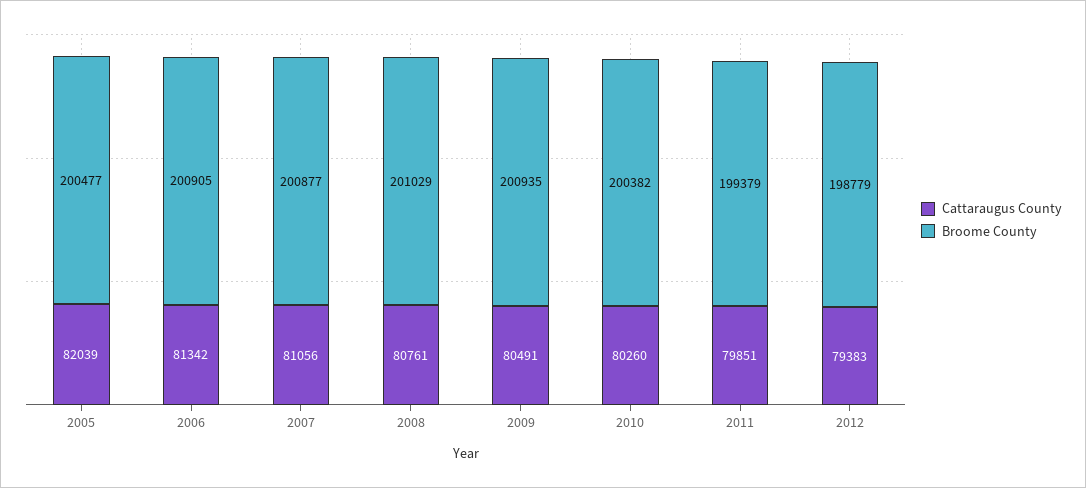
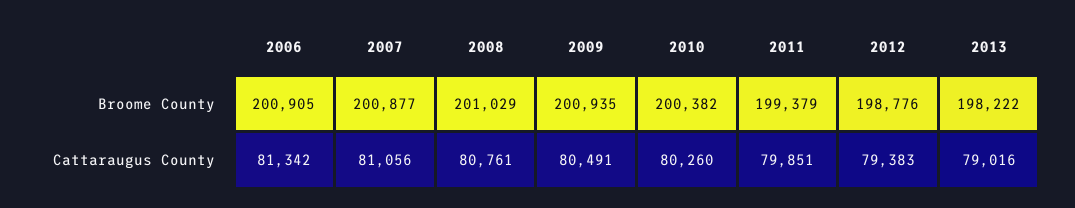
Cattaraugus County, 2005: 82039 -> none
Broome County, 2005: 200477 -> none
Broome County, 2012: 198779 -> 198776
Broome County, 2013: none -> 198222
Cattaraugus County, 2013: none -> 79016

